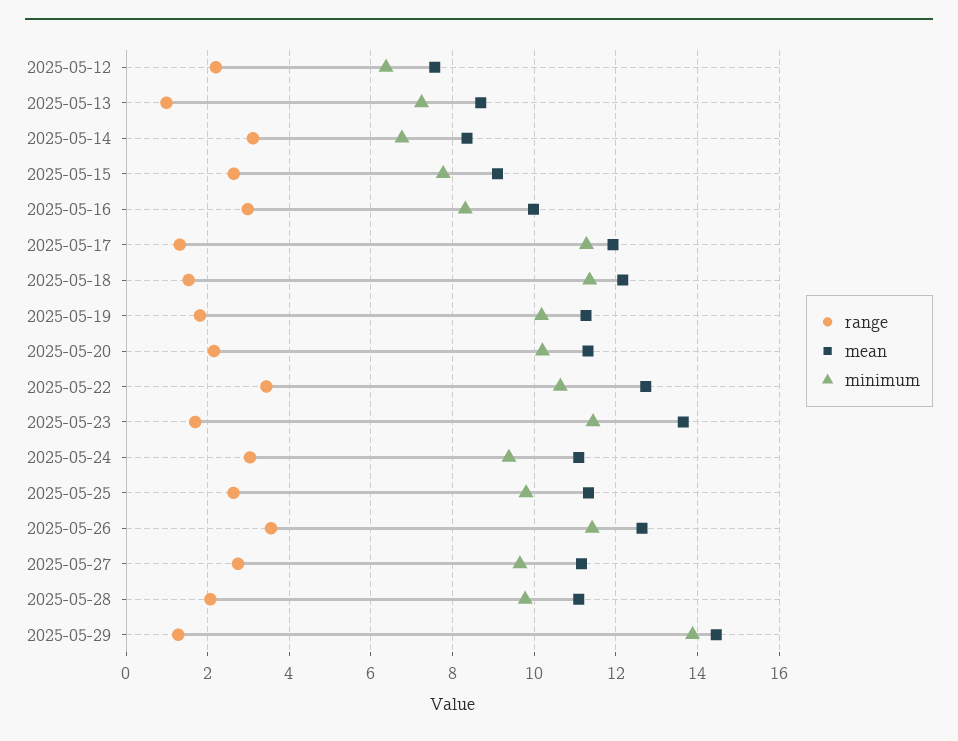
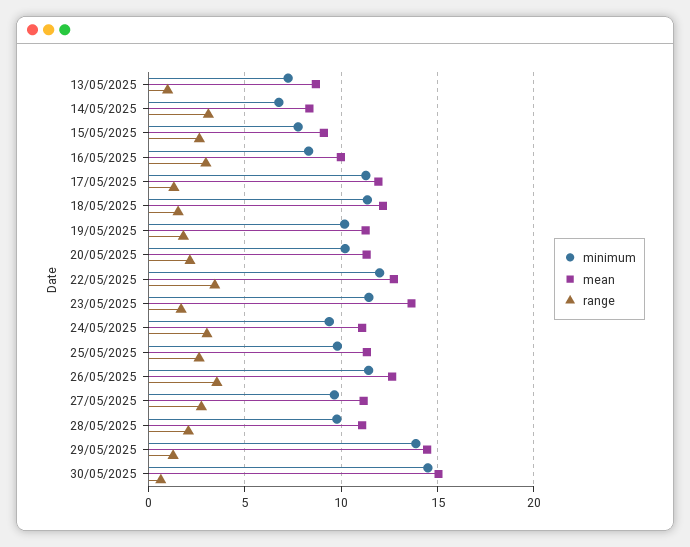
range, 2025-05-12: 2.2 -> none
mean, 2025-05-12: 7.6 -> none
minimum, 2025-05-12: 6.4 -> none
minimum, 2025-05-22: 10.6 -> 12
minimum, 30/05/2025: none -> 14.5
mean, 30/05/2025: none -> 15
range, 30/05/2025: none -> 0.5

